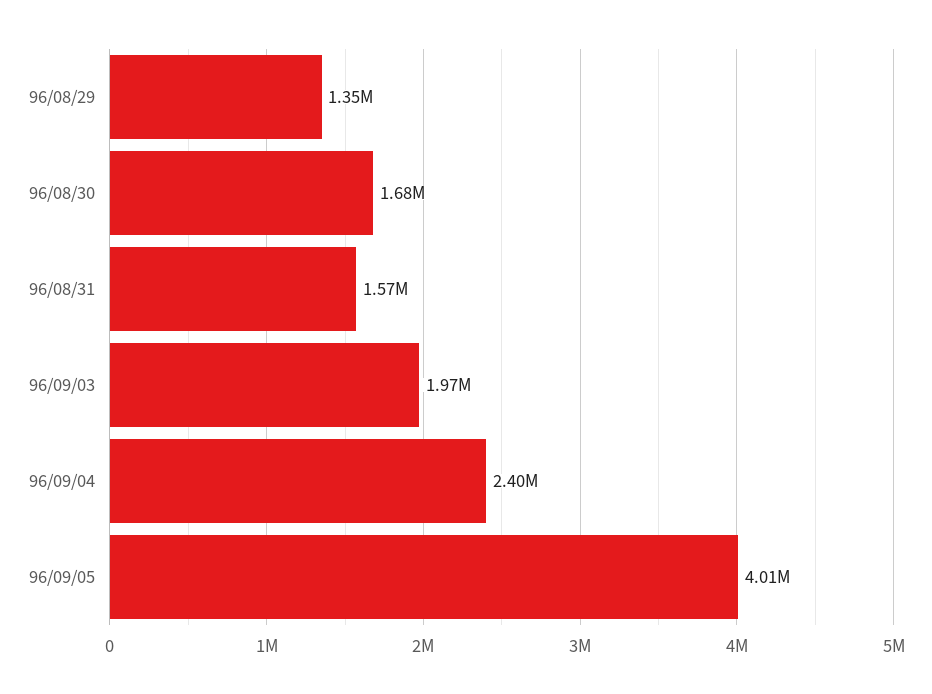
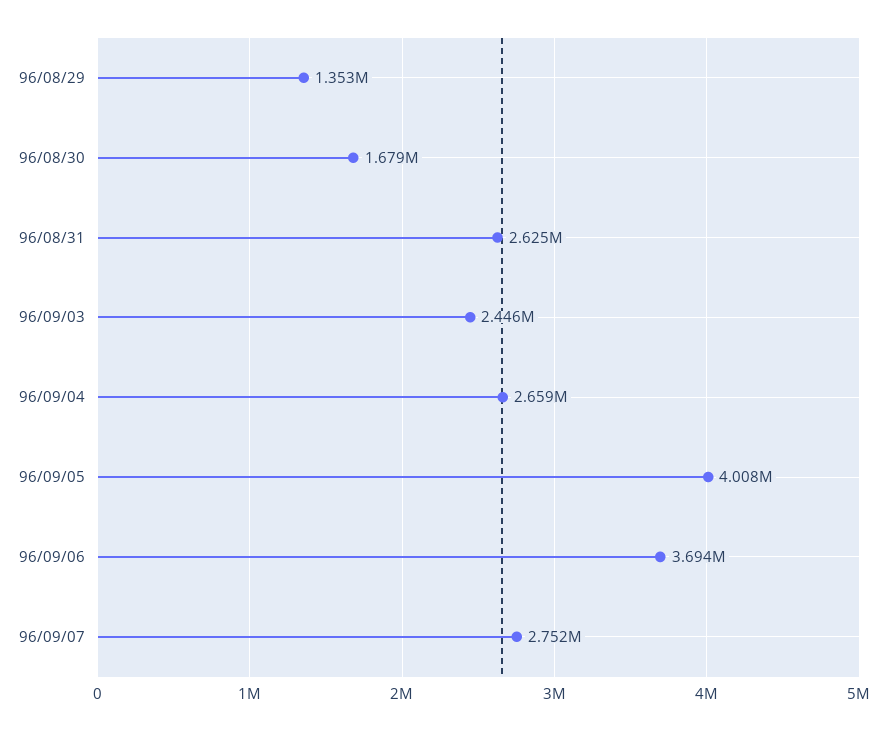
96/08/31: 1570000 -> 2625000
96/09/03: 1970000 -> 2446000
96/09/04: 2400000 -> 2659000
96/09/06: none -> 3694000
96/09/07: none -> 2752000

